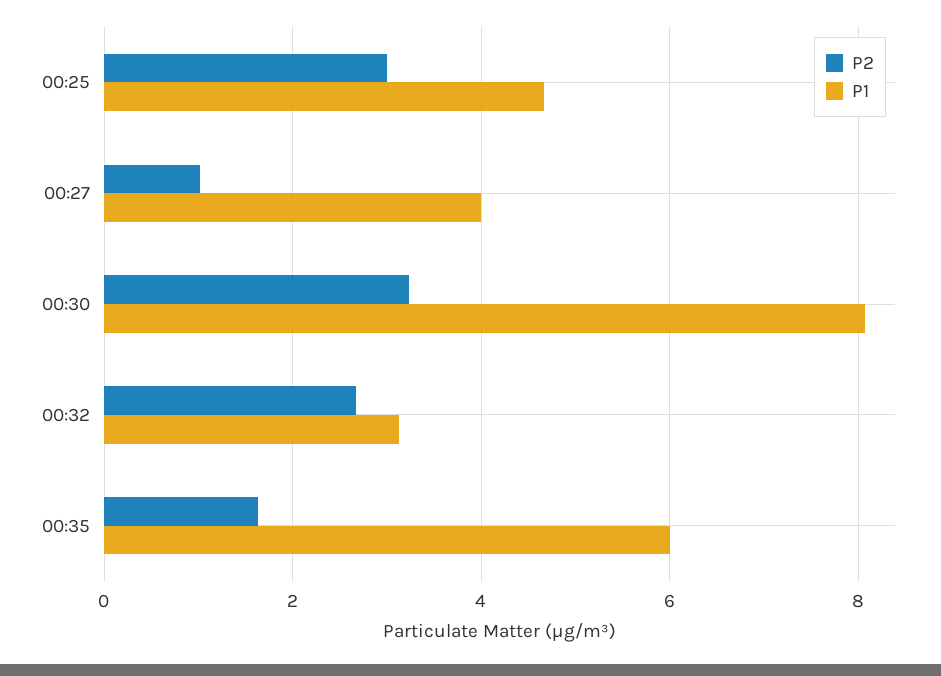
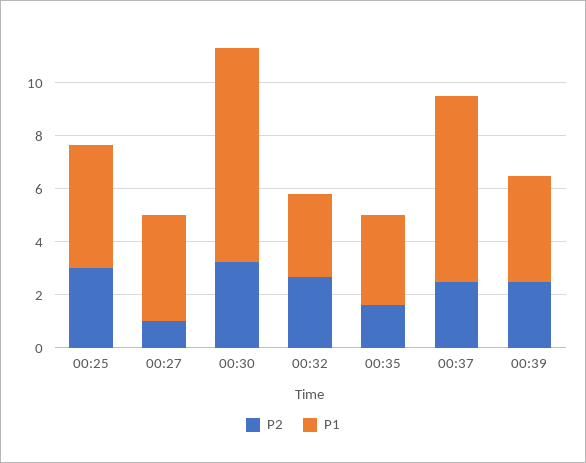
P1, 00:35: 6 -> 3.5
P2, 00:37: none -> 2.5
P1, 00:37: none -> 7
P2, 00:39: none -> 2.5
P1, 00:39: none -> 4

